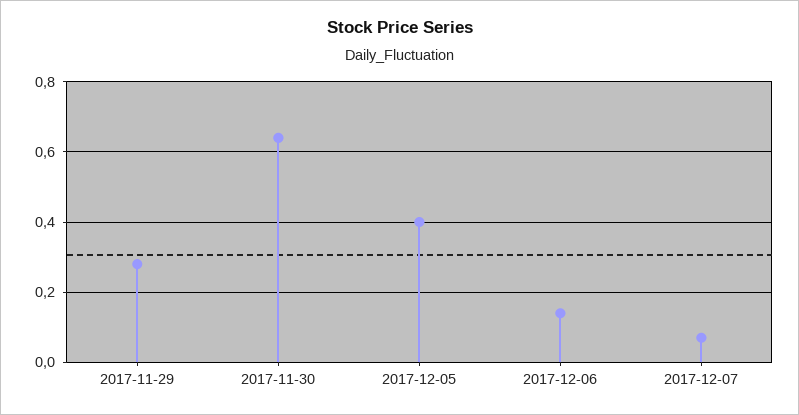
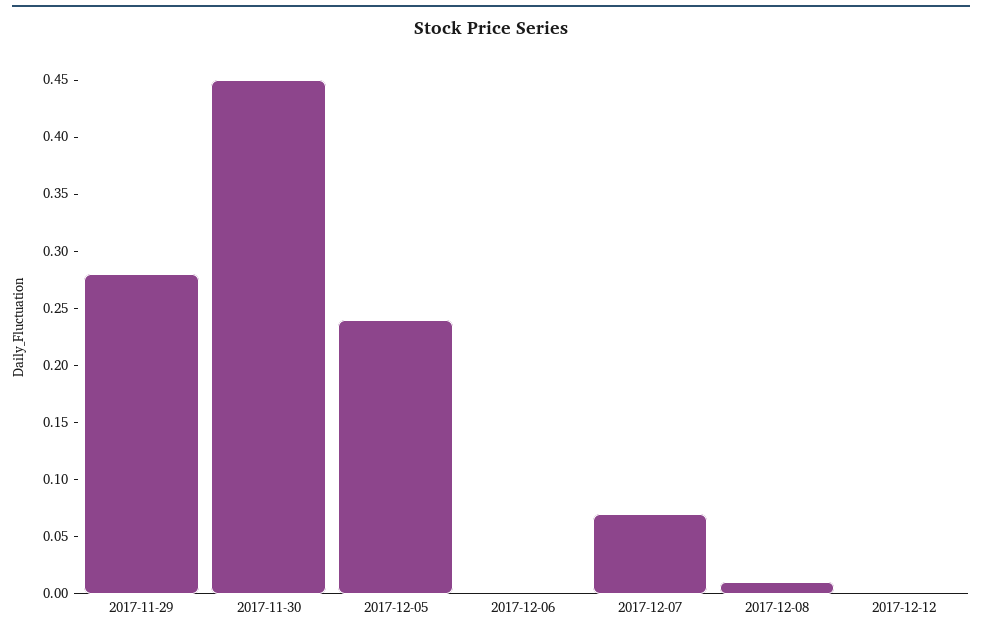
2017-11-30: 0.65 -> 0.45
2017-12-05: 0.4 -> 0.24
2017-12-06: 0.15 -> 0
2017-12-08: none -> 0.01
2017-12-12: none -> 0

